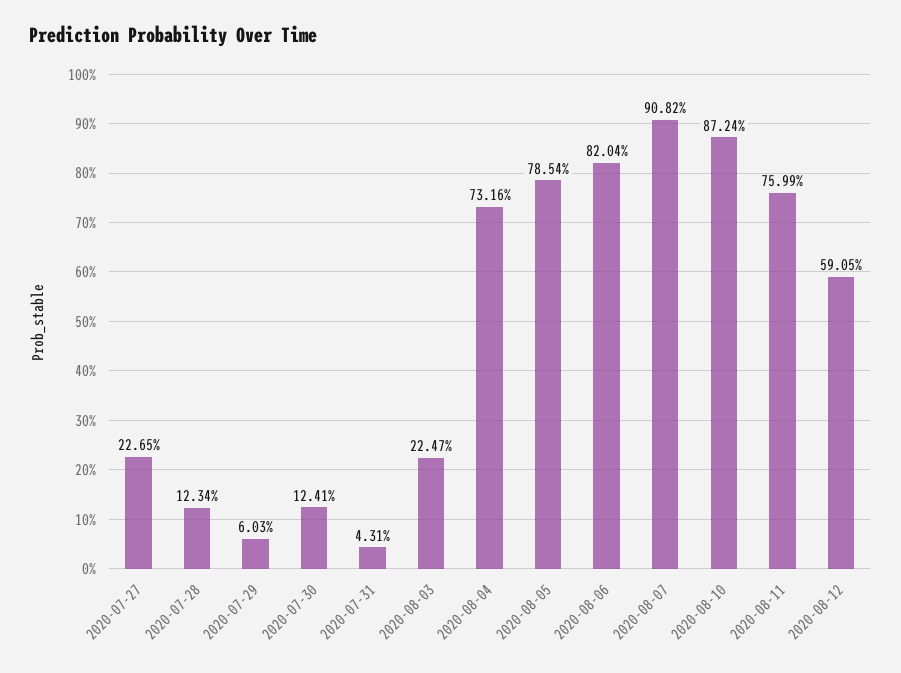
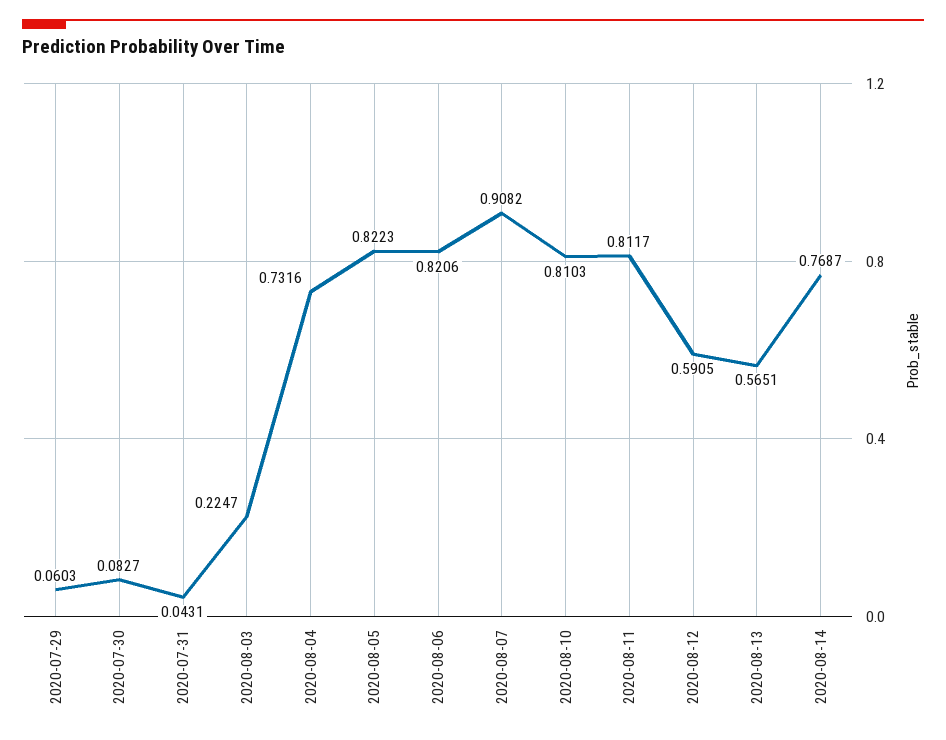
2020-07-27: 0.2265 -> none
2020-07-28: 0.1234 -> none
2020-07-30: 0.1241 -> 0.0827
2020-08-05: 0.7854 -> 0.8223
2020-08-06: 0.8204 -> 0.8206
2020-08-10: 0.8724 -> 0.8103
2020-08-11: 0.7599 -> 0.8117
2020-08-13: none -> 0.5651
2020-08-14: none -> 0.7687

